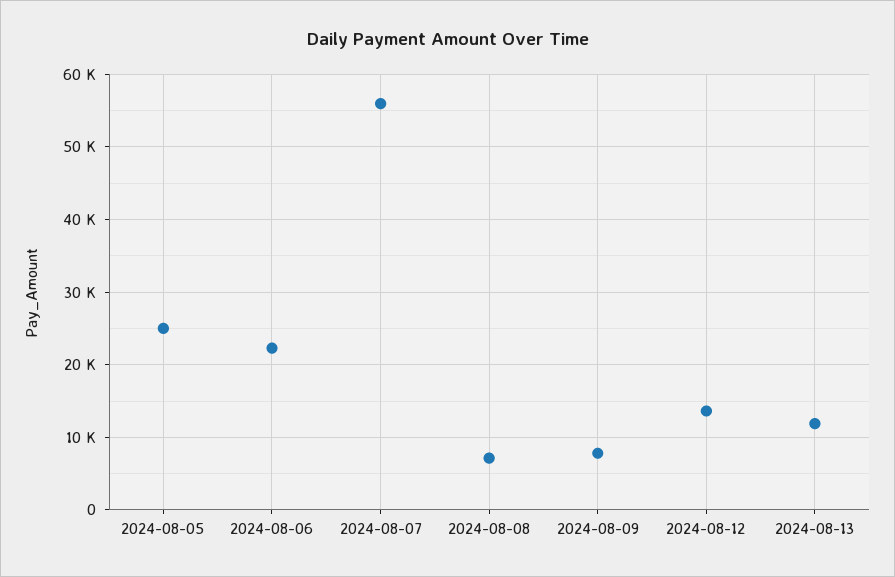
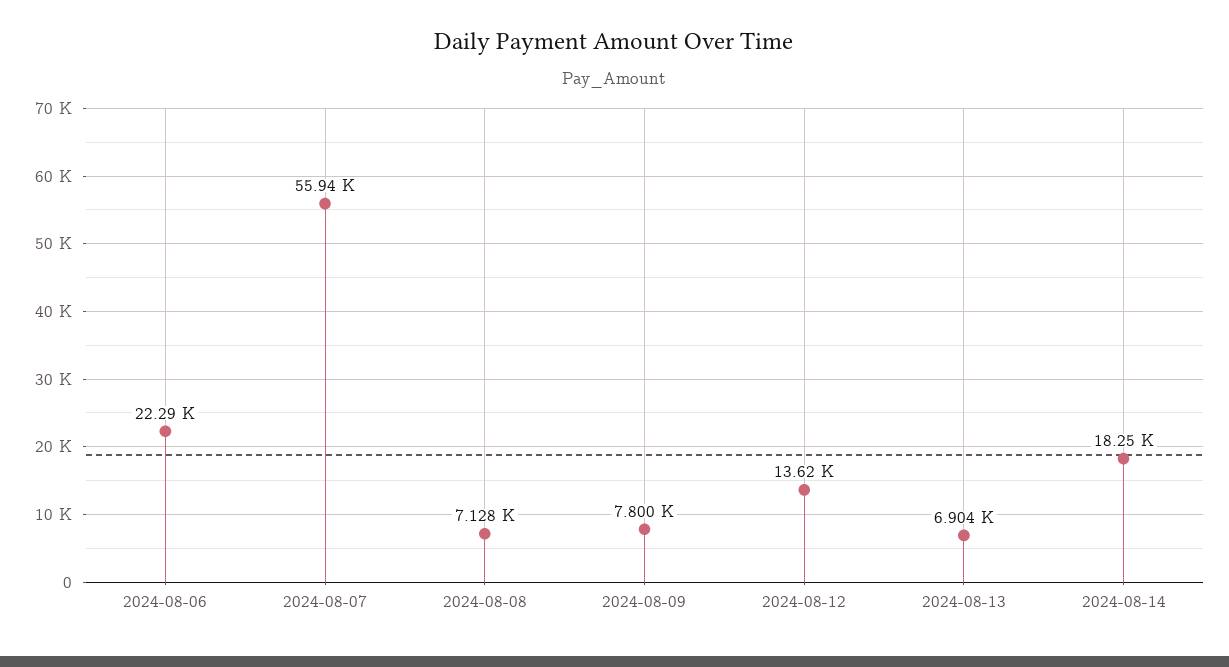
2024-08-05: 25000 -> none
2024-08-13: 12000 -> 6904
2024-08-14: none -> 18250

